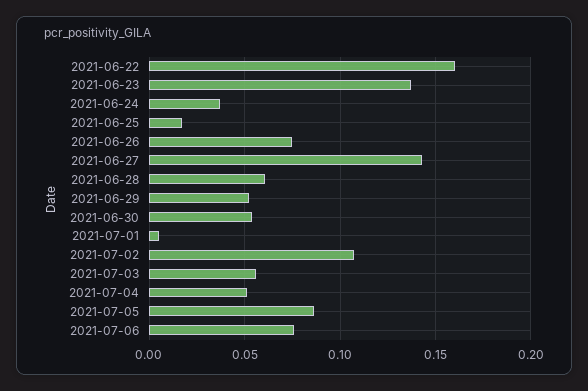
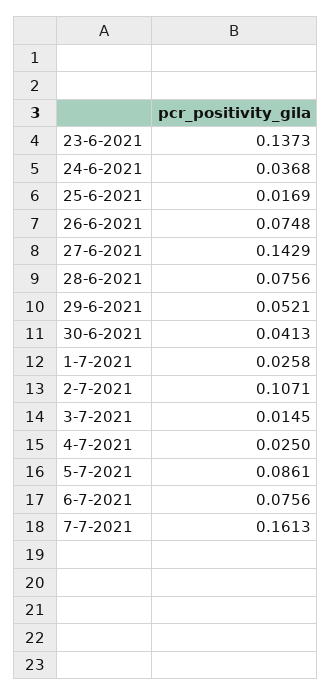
2021-06-22: 0.16 -> none
2021-06-28: 0.06 -> 0.0756
2021-06-30: 0.055 -> 0.0413
2021-07-01: 0.005 -> 0.0258
2021-07-03: 0.055 -> 0.0145
2021-07-04: 0.05 -> 0.025
7-7-2021: none -> 0.1613

